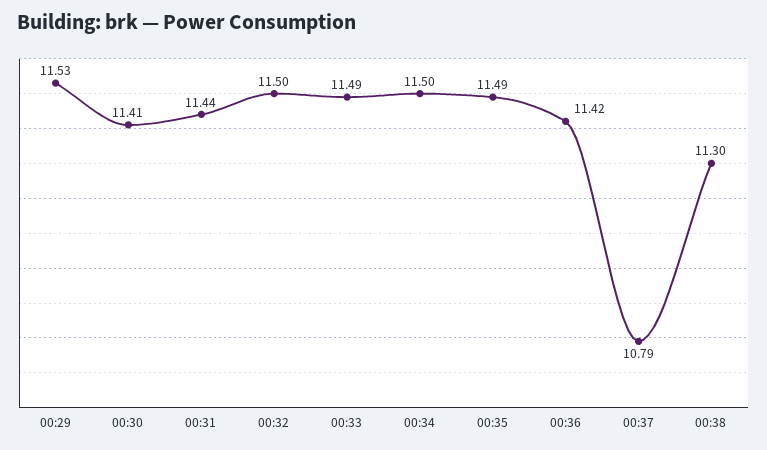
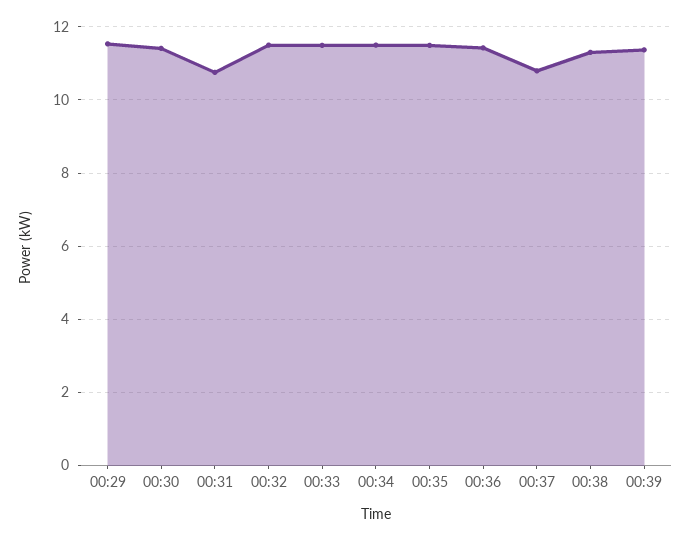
00:31: 11.44 -> 10.8
00:39: none -> 11.4

